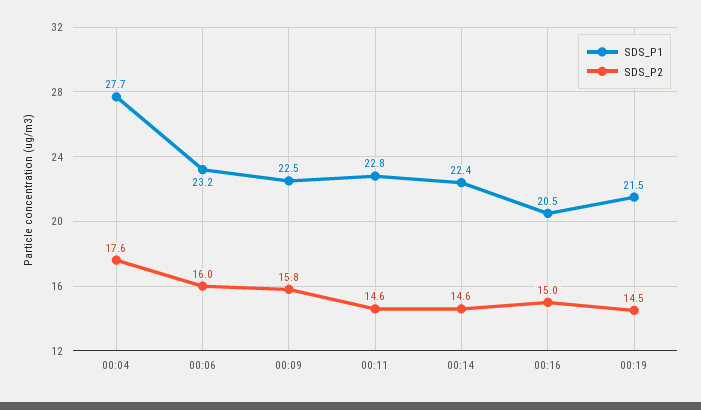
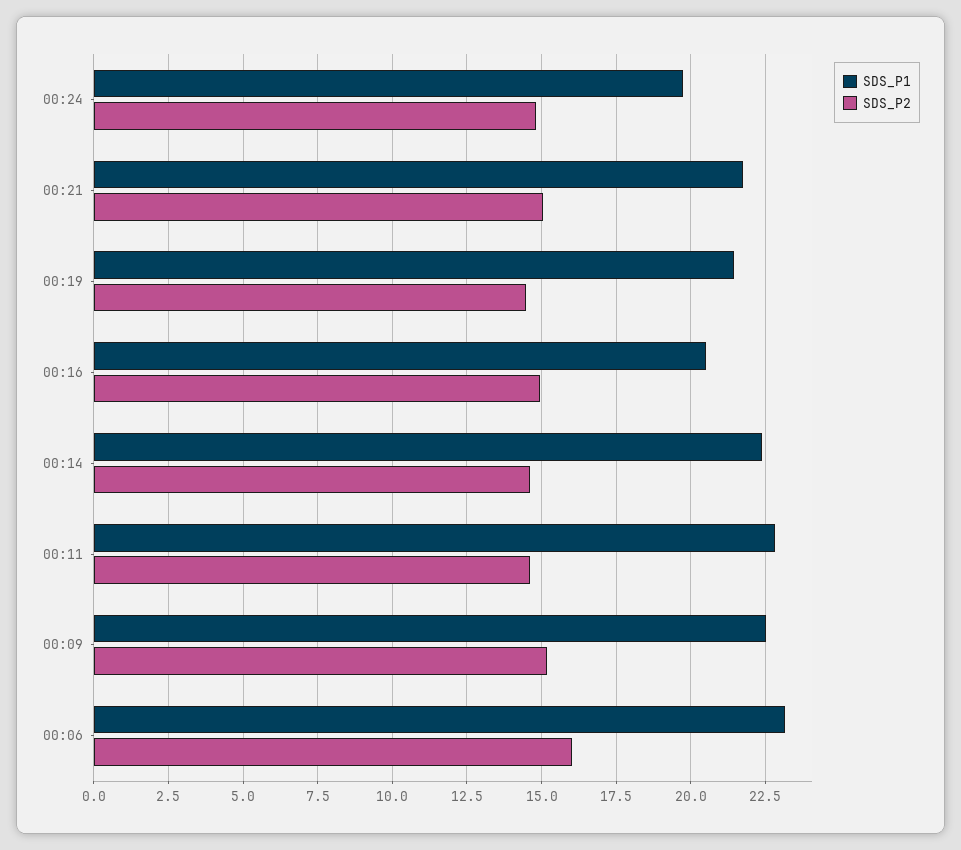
SDS_P1, 00:04: 27.7 -> none
SDS_P2, 00:04: 17.6 -> none
SDS_P2, 00:09: 15.8 -> 15.25
SDS_P1, 00:24: none -> 19.75
SDS_P2, 00:24: none -> 14.75
SDS_P1, 00:21: none -> 21.75
SDS_P2, 00:21: none -> 15

